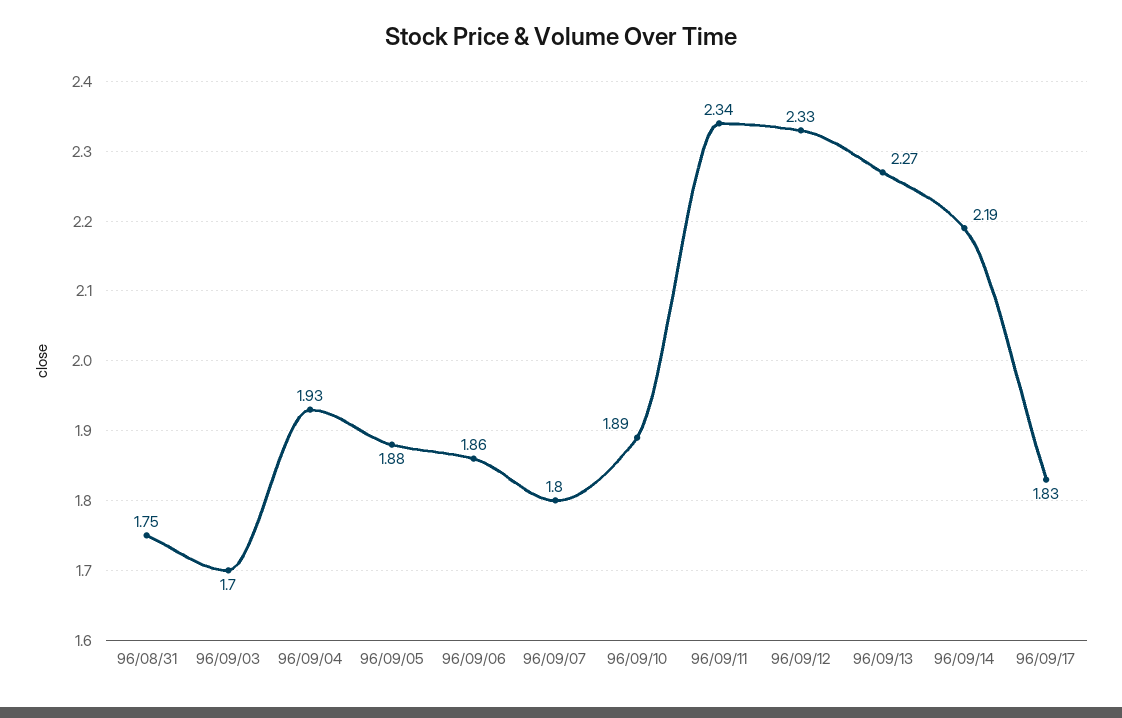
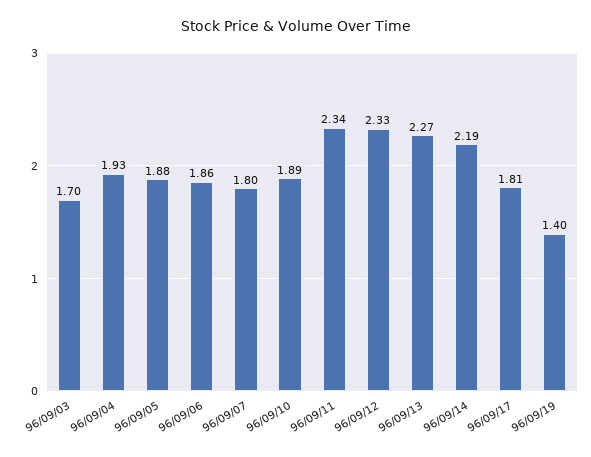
96/08/31: 1.75 -> none
96/09/17: 1.83 -> 1.81
96/09/19: none -> 1.4

